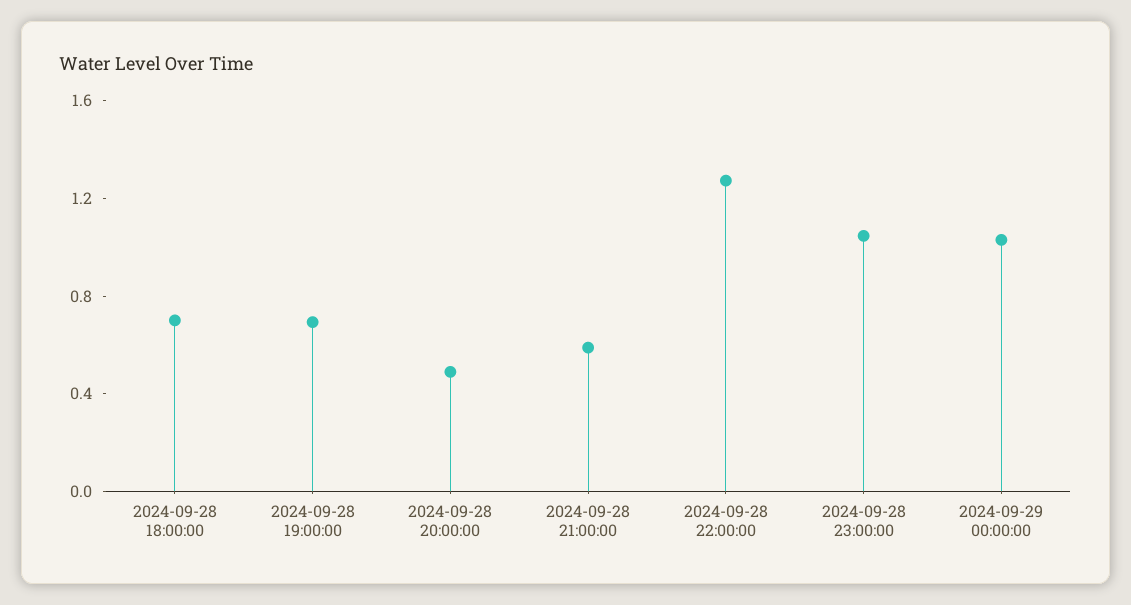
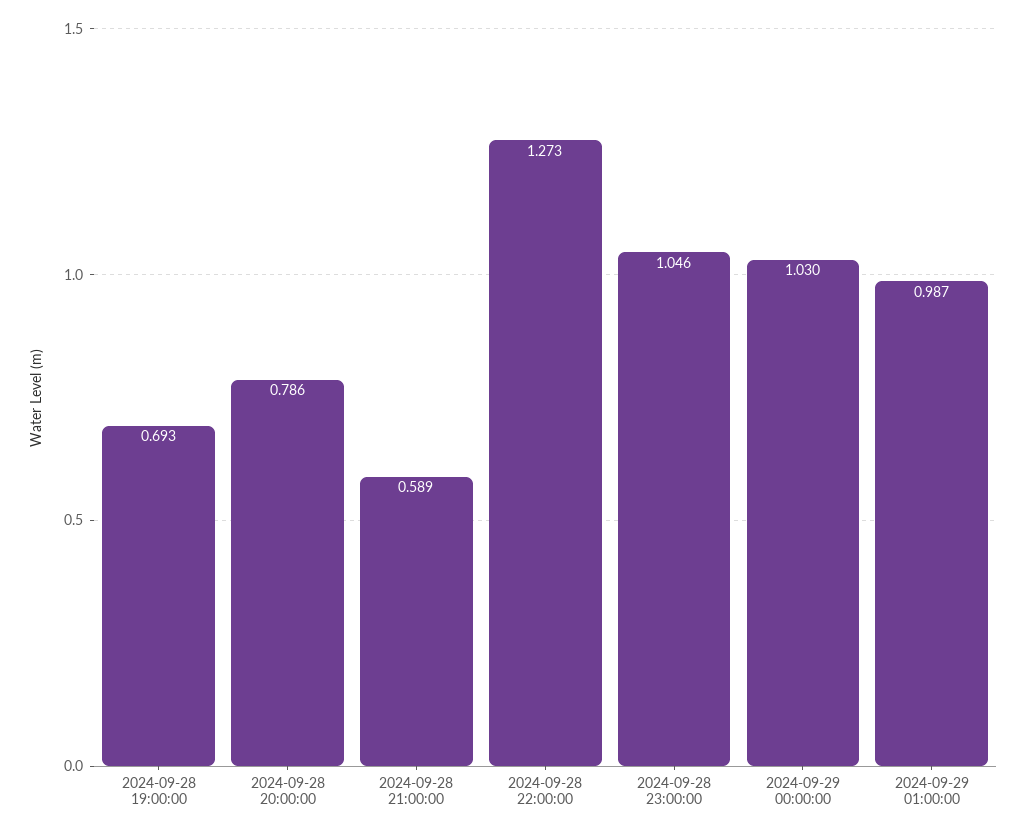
2024-09-28 18:00:00: 0.7 -> none
2024-09-28 20:00:00: 0.5 -> 0.786
2024-09-29 01:00:00: none -> 0.987

